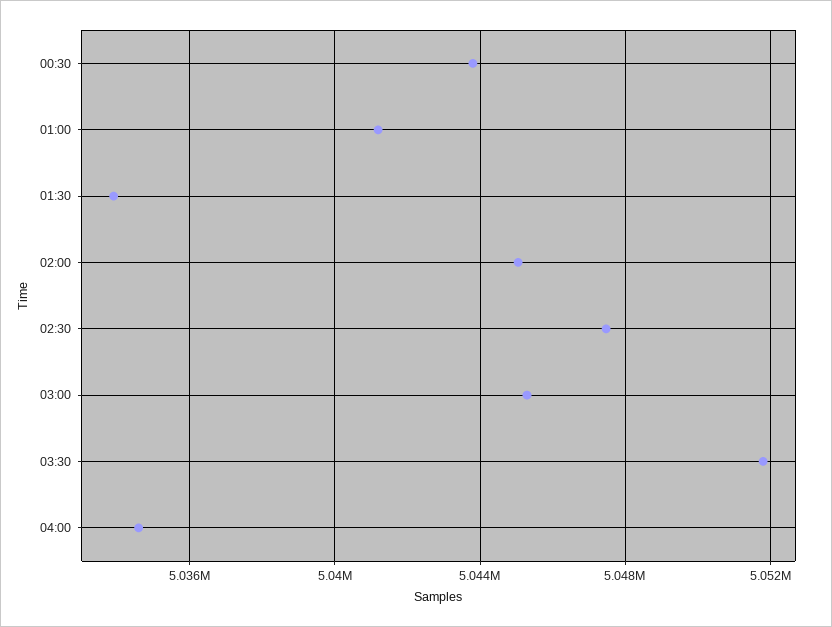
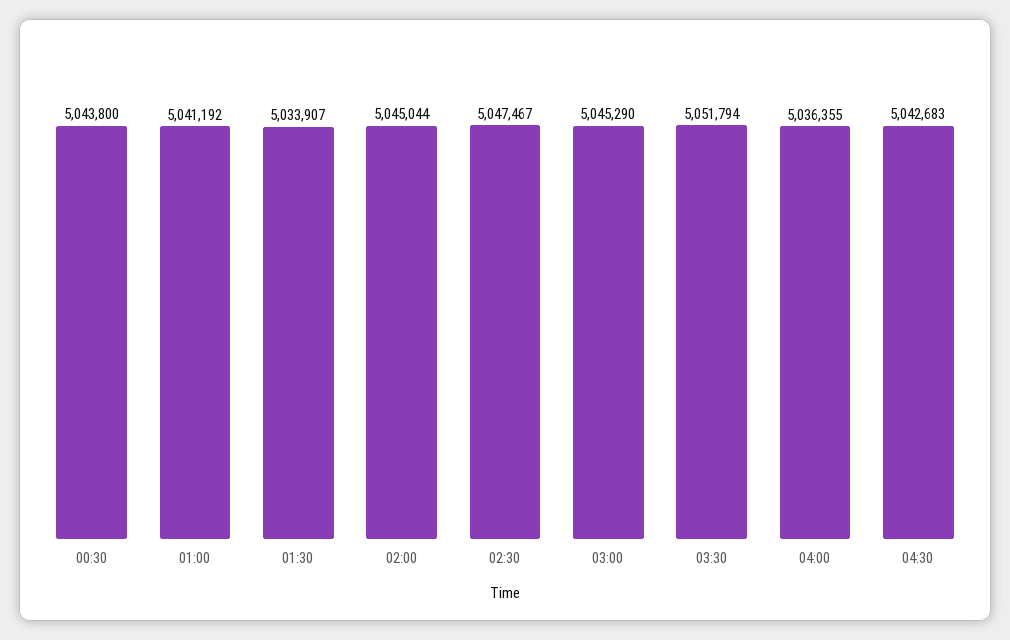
04:00: 5034500 -> 5036355
04:30: none -> 5042683

